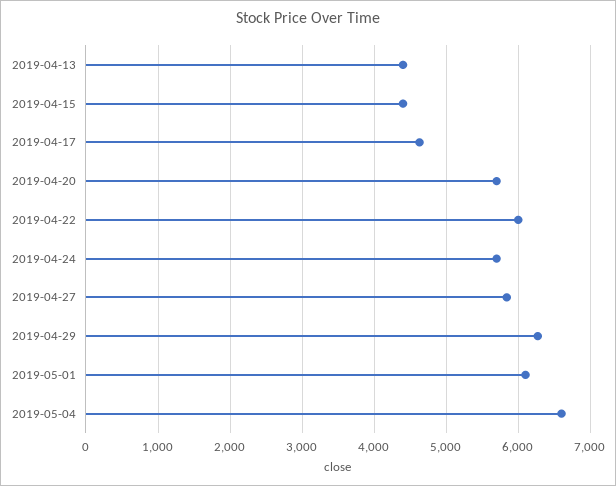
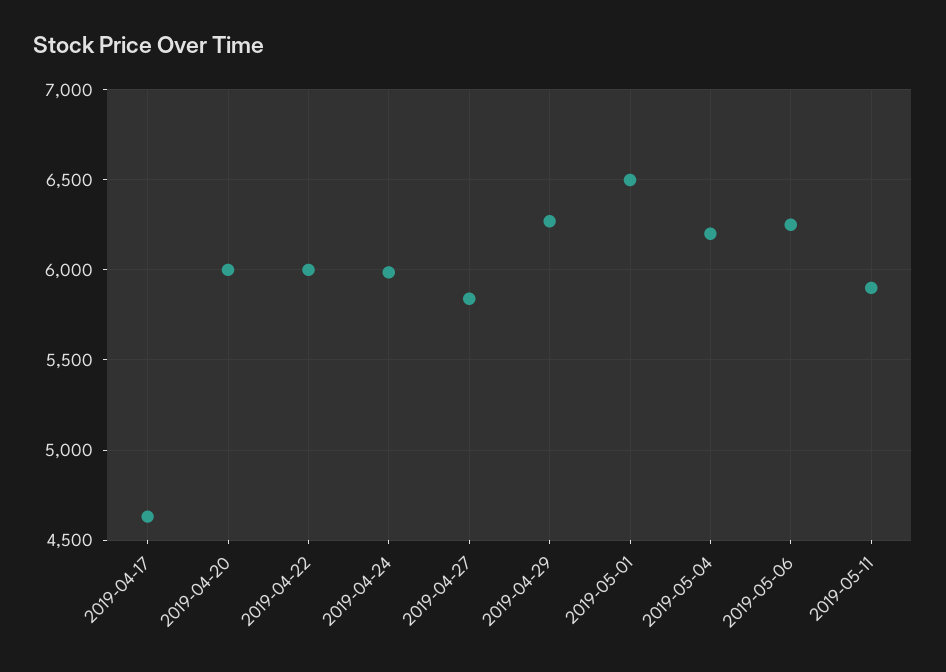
2019-04-13: 4400 -> none
2019-04-15: 4400 -> none
2019-04-20: 5700 -> 6000
2019-04-24: 5700 -> 6000
2019-05-01: 6100 -> 6500
2019-05-04: 6600 -> 6200
2019-05-06: none -> 6250
2019-05-11: none -> 5900

